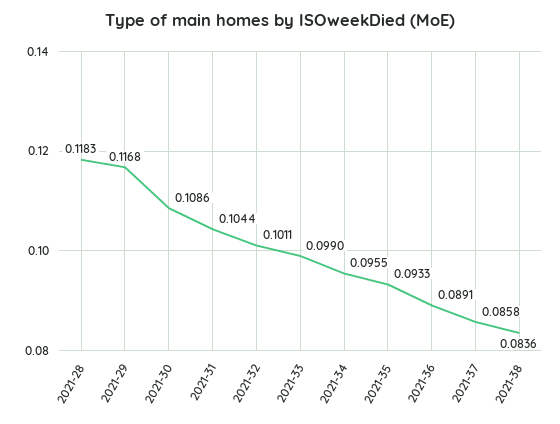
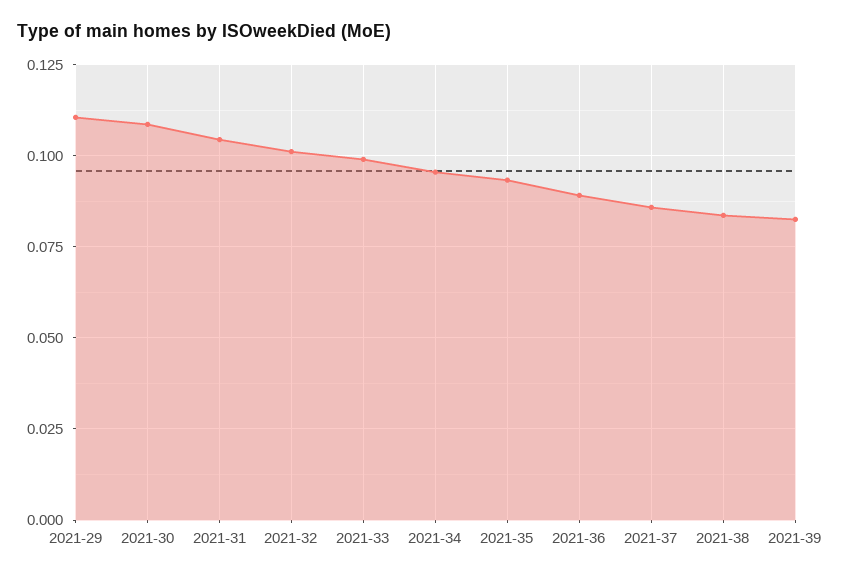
2021-28: 0.1183 -> none
2021-29: 0.1168 -> 0.11
2021-39: none -> 0.0825

